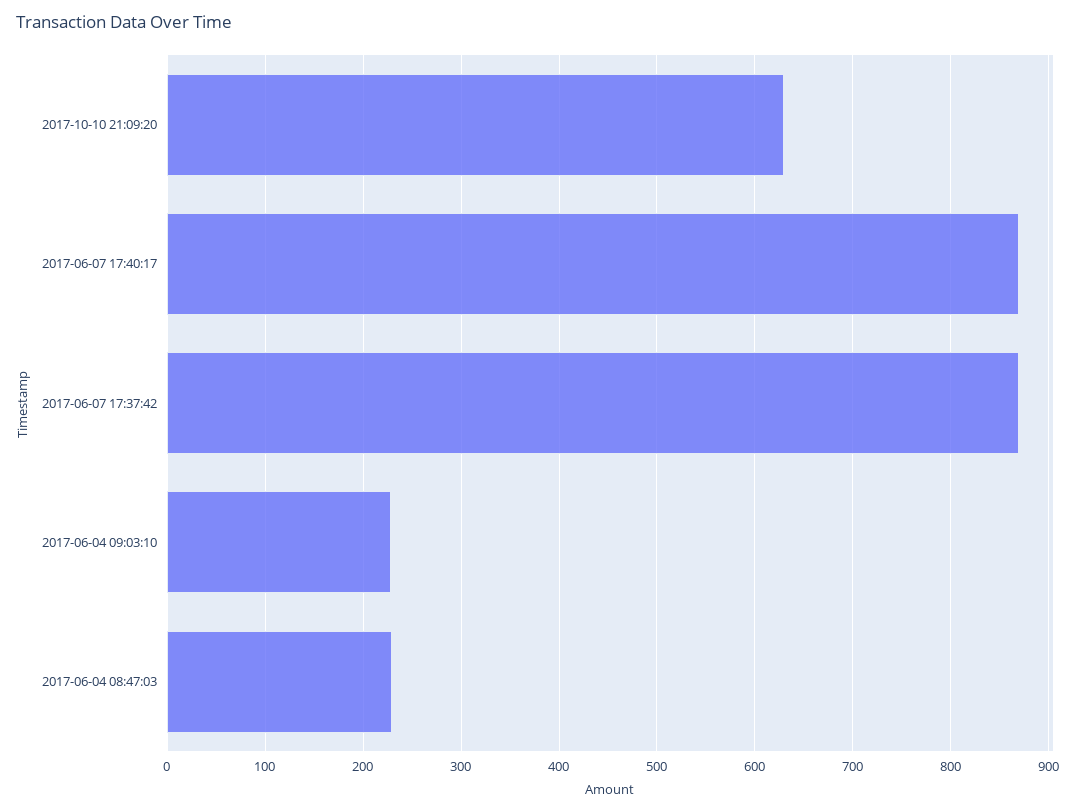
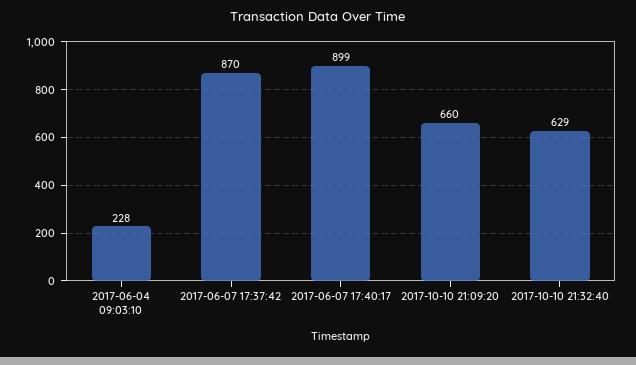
2017-10-10 21:09:20: 630 -> 660
2017-06-07 17:40:17: 870 -> 899
2017-06-04 08:47:03: 230 -> none
2017-10-10 21:32:40: none -> 629

